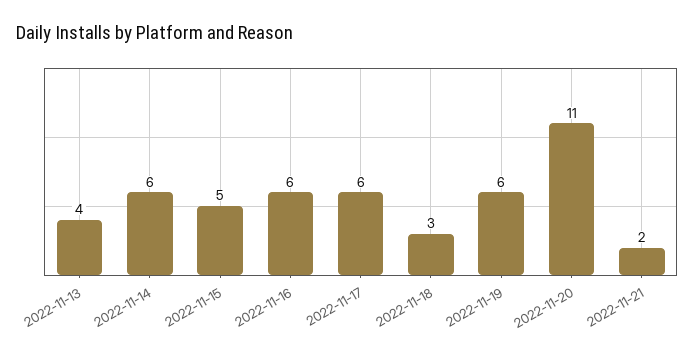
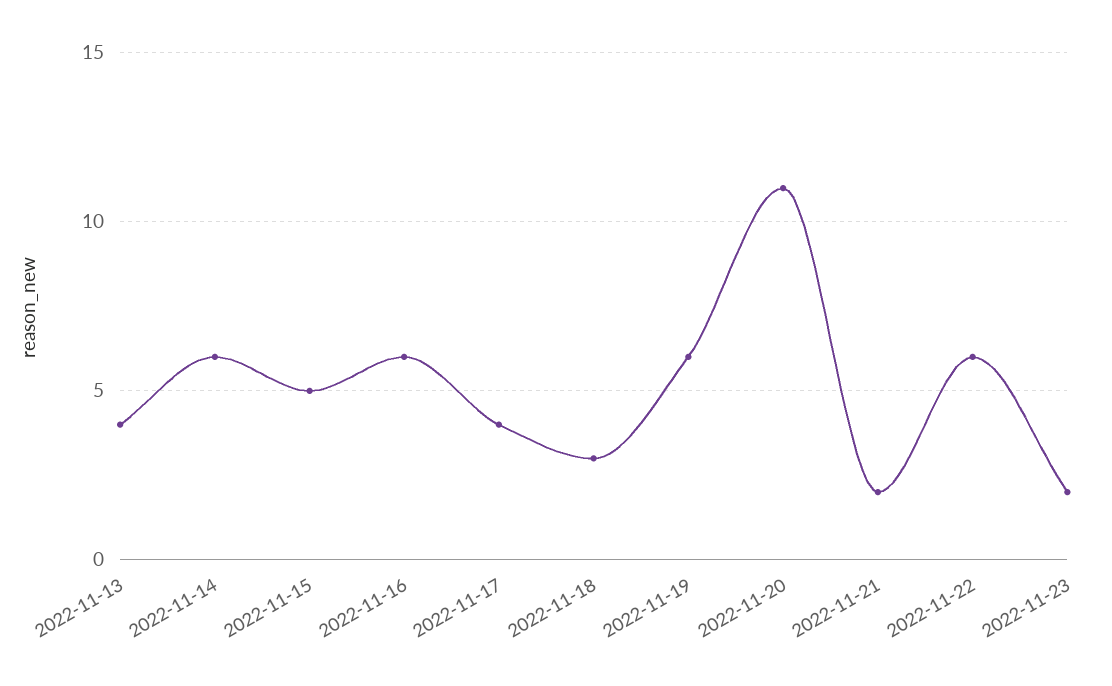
2022-11-17: 6 -> 4
2022-11-22: none -> 6
2022-11-23: none -> 2

